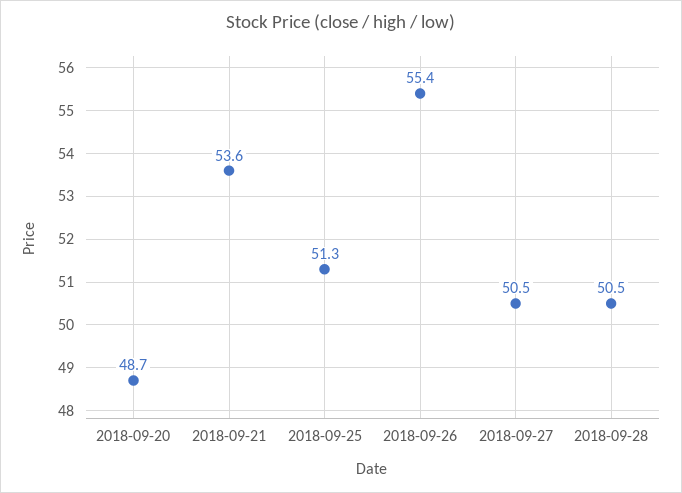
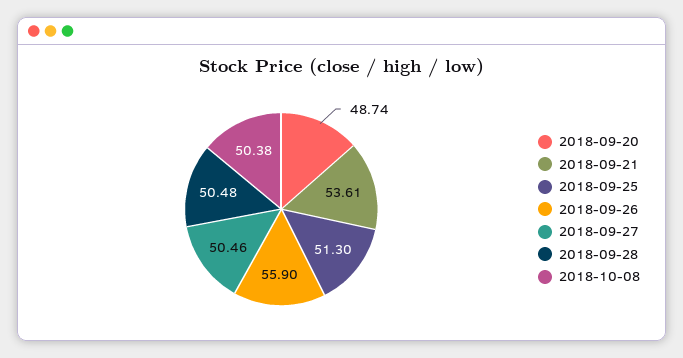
2018-09-26: 55.4 -> 55.9
2018-10-08: none -> 50.38

